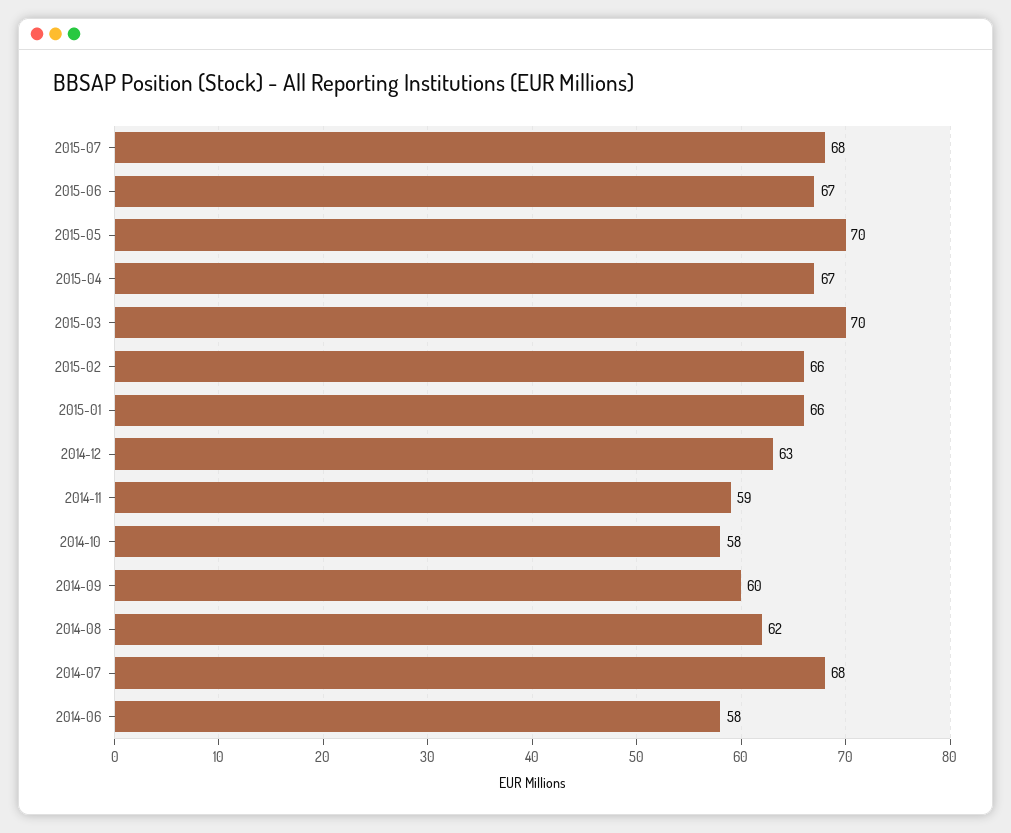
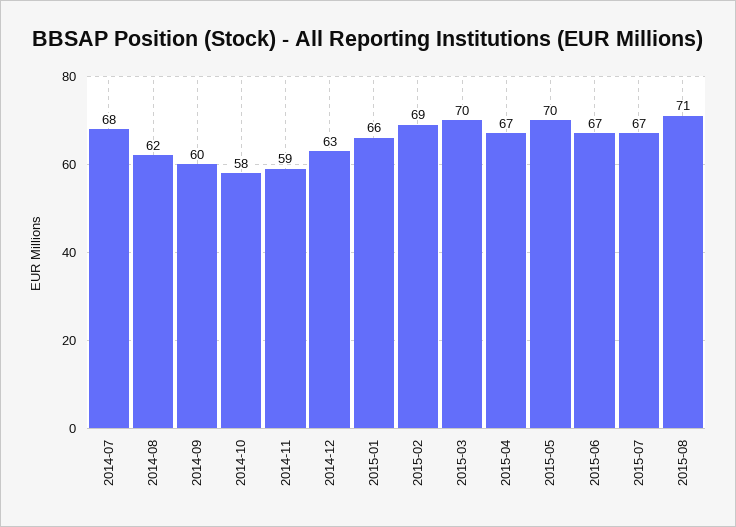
2015-07: 68 -> 67
2015-02: 66 -> 69
2014-06: 58 -> none
2015-08: none -> 71

